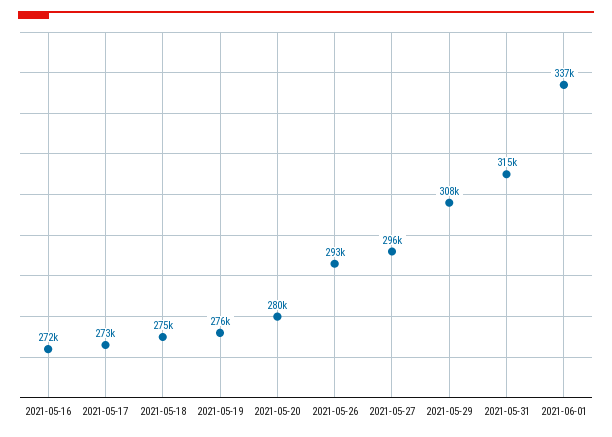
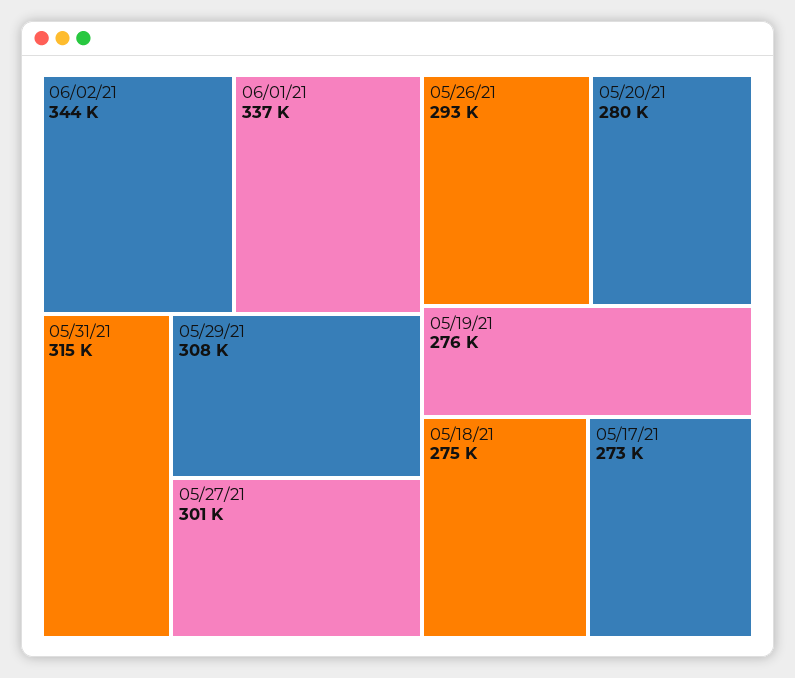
2021-05-16: 272000 -> none
2021-05-27: 296000 -> 301000
06/02/21: none -> 344000

